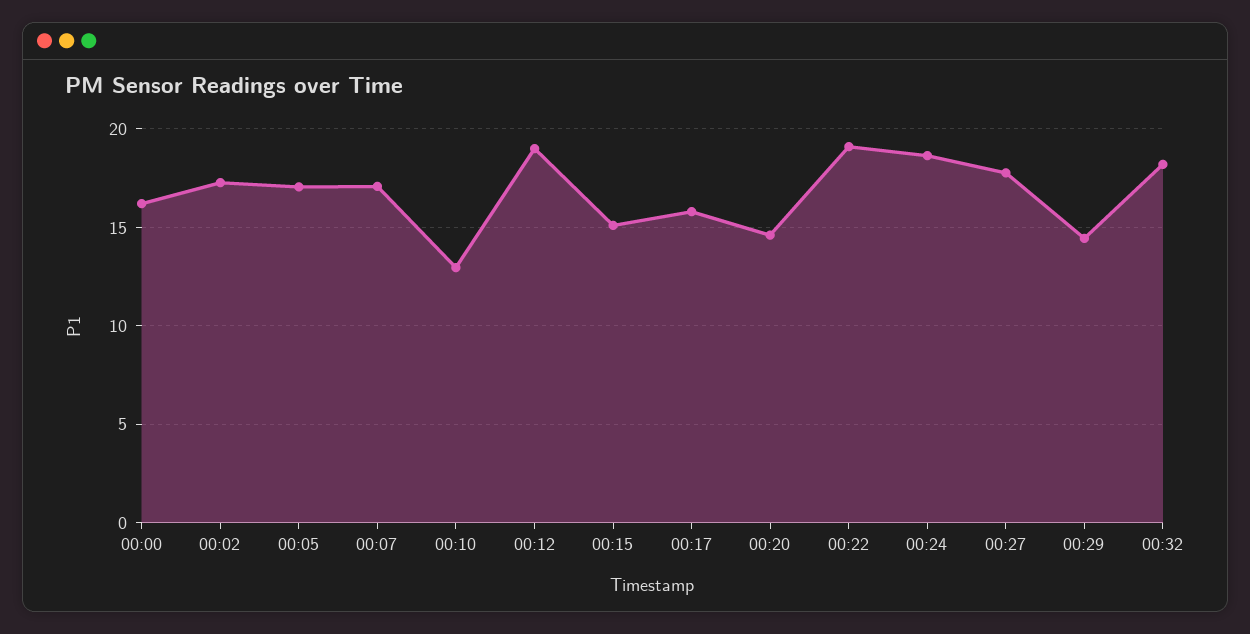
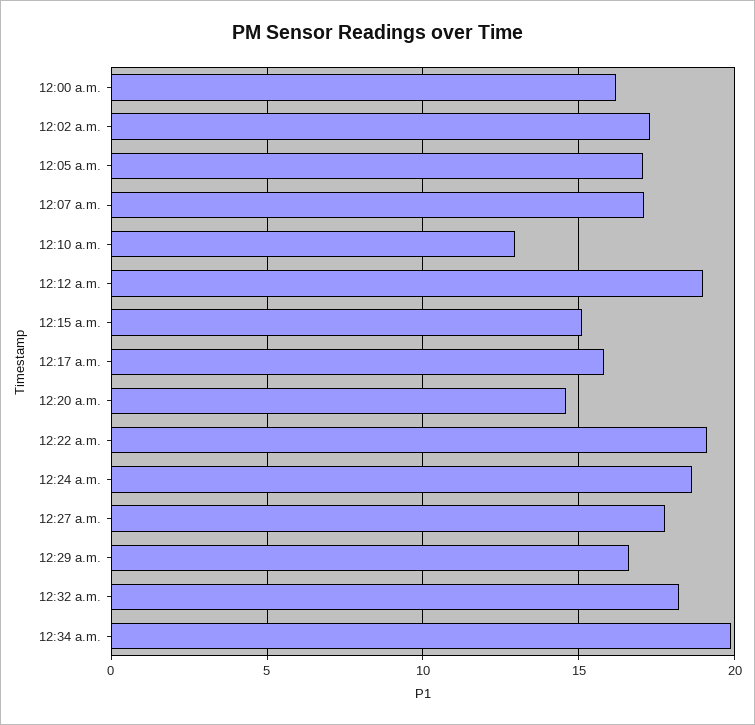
00:29: 14.5 -> 16.5
12:34 a.m.: none -> 20

